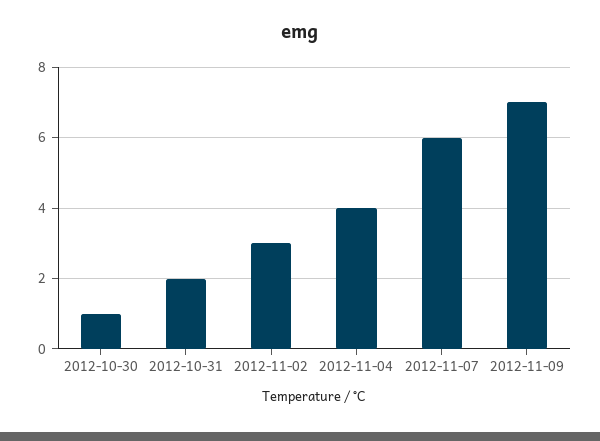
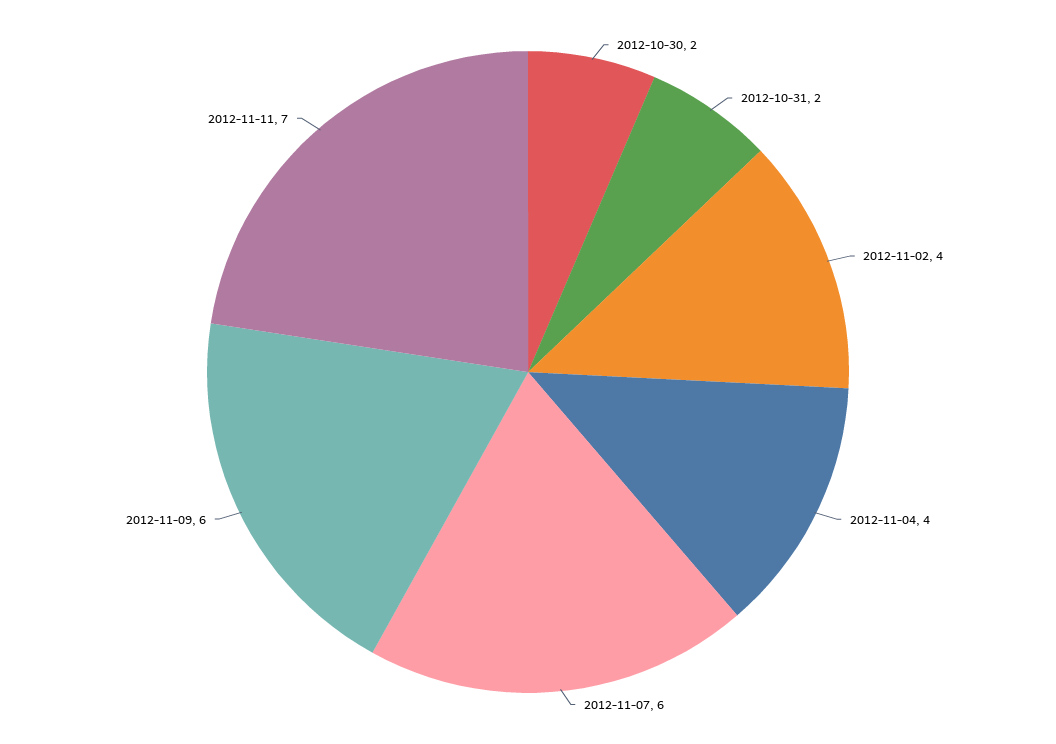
2012-10-30: 1 -> 2
2012-11-02: 3 -> 4
2012-11-09: 7 -> 6
2012-11-11: none -> 7

